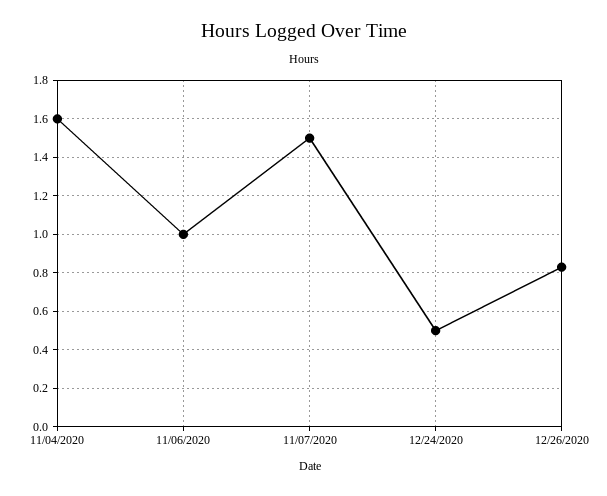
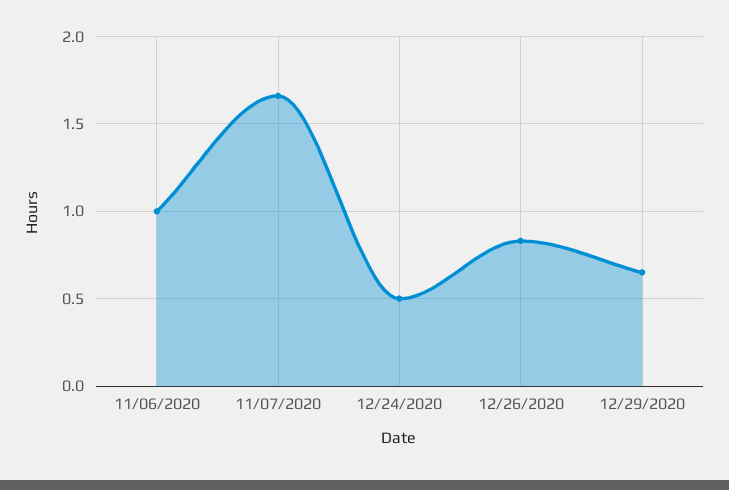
11/04/2020: 1.6 -> none
11/07/2020: 1.5 -> 1.65
12/29/2020: none -> 0.65

